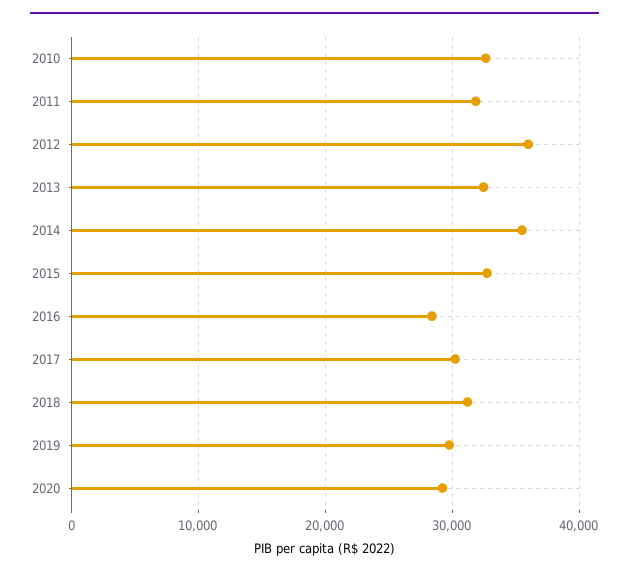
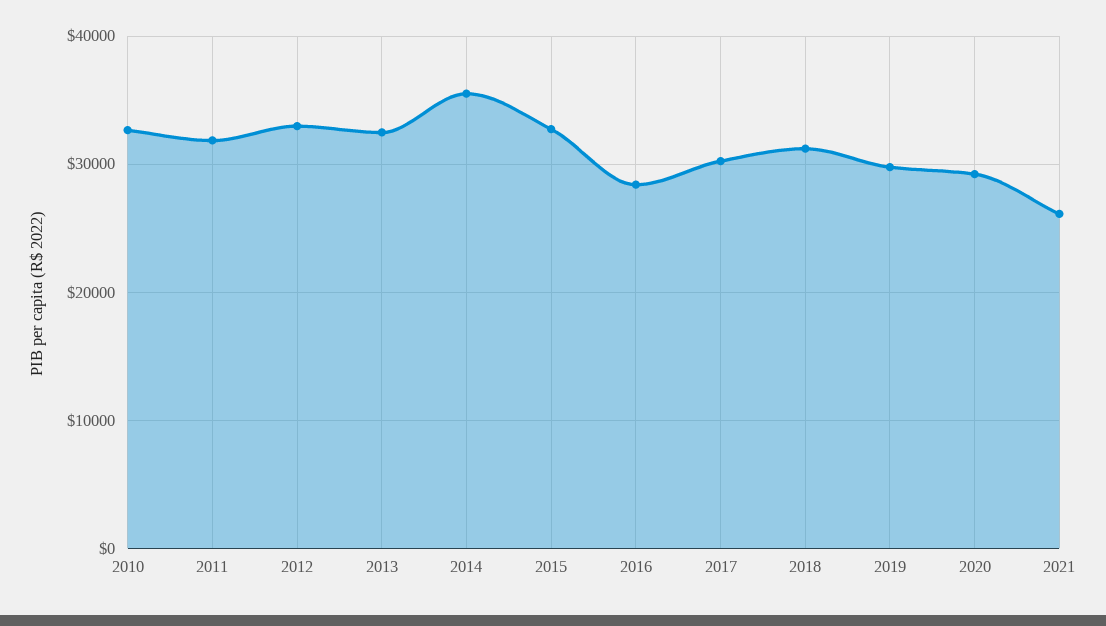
2012: 36000 -> 33000
2021: none -> 26000

